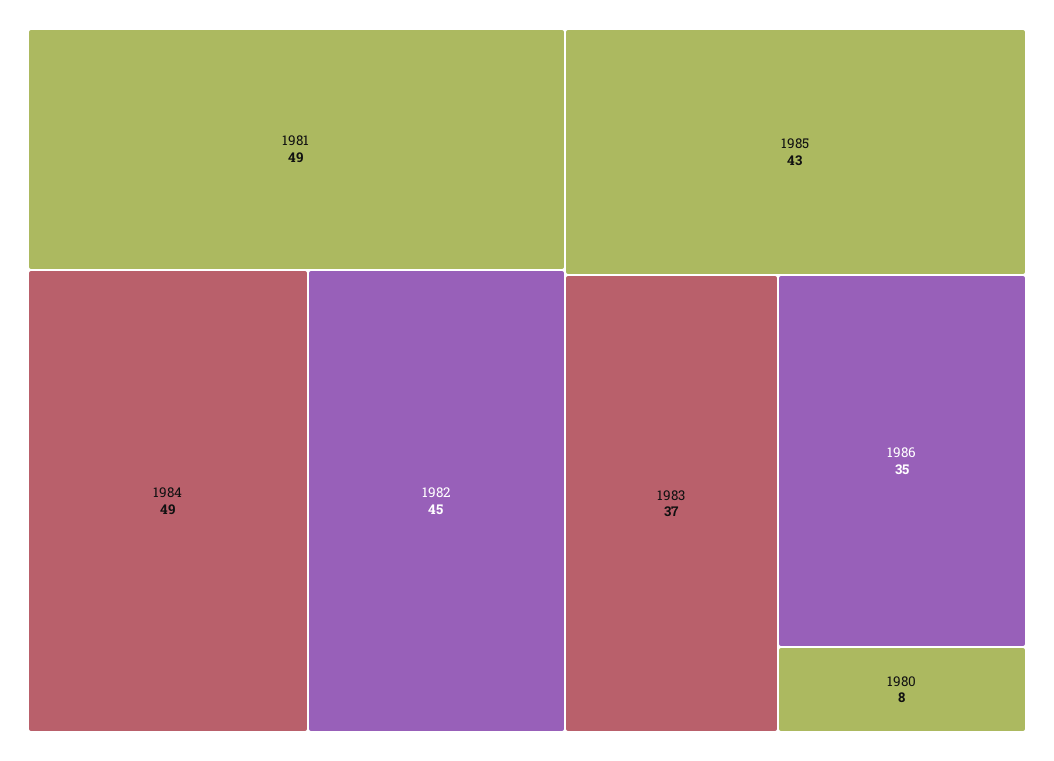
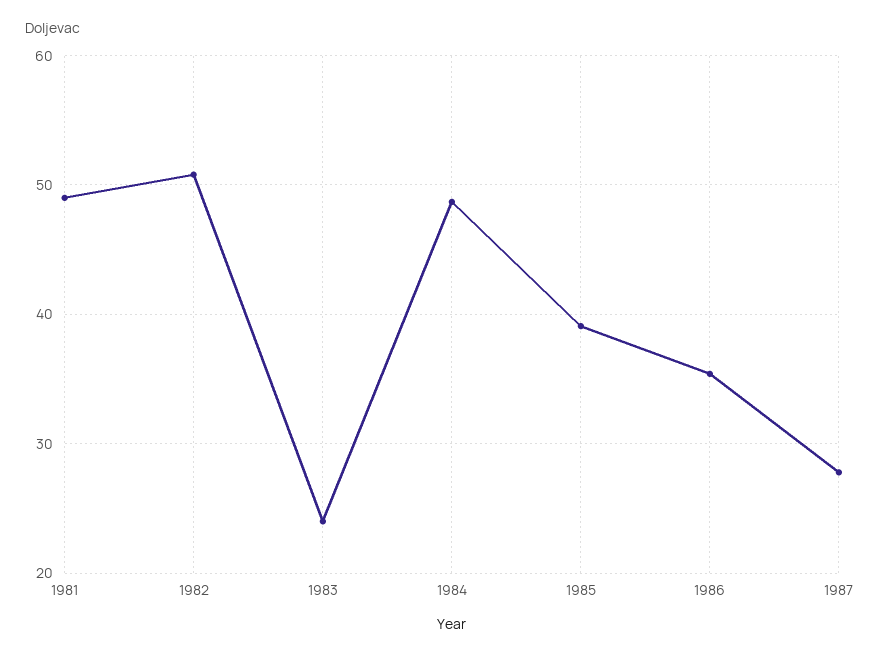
1982: 45 -> 51
1985: 43 -> 39
1983: 37 -> 24
1980: 8 -> none
1987: none -> 28

